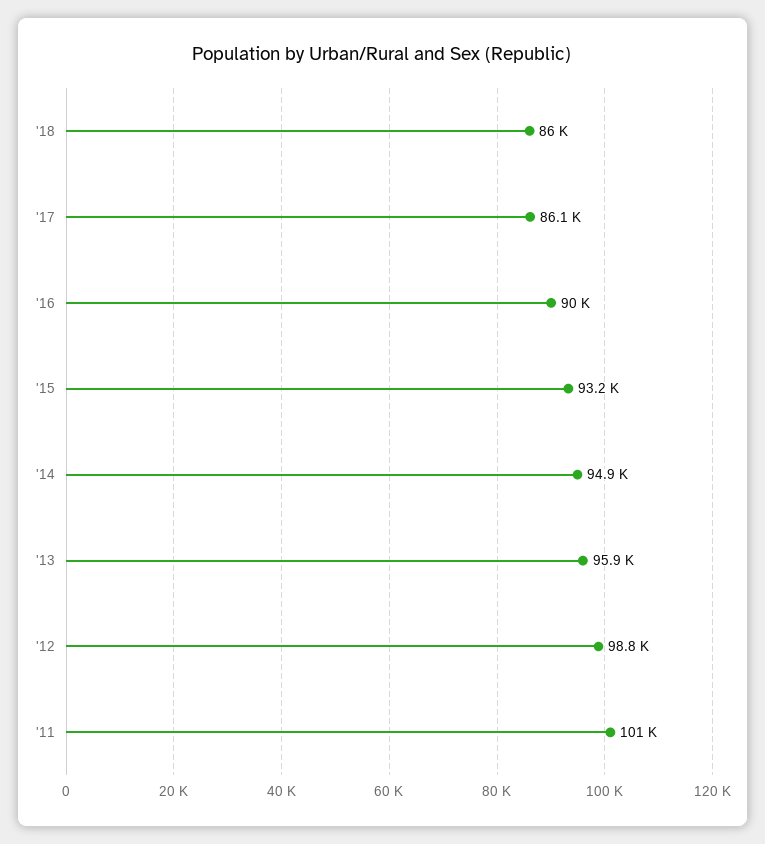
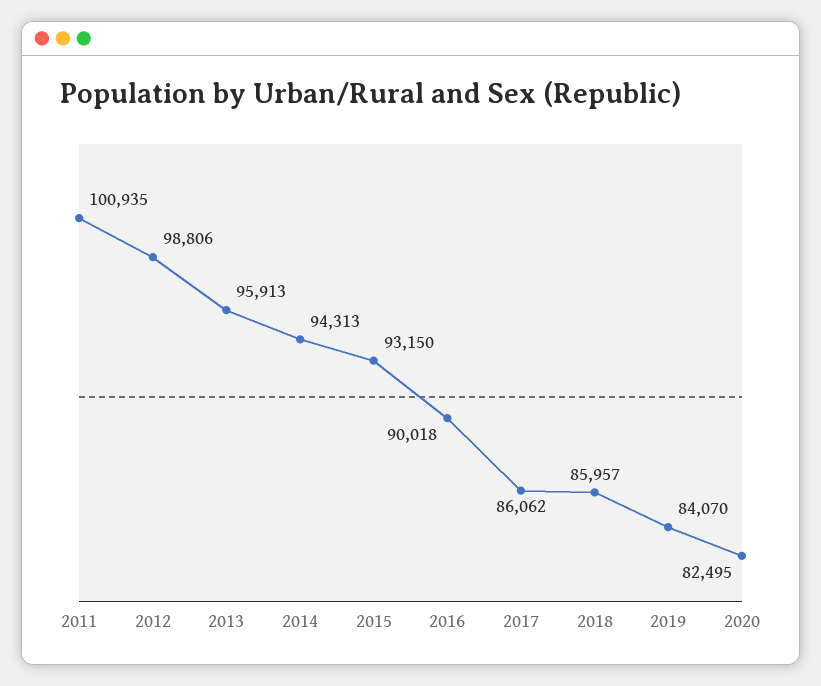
'14: 94900 -> 94313
2019: none -> 84070
2020: none -> 82495

